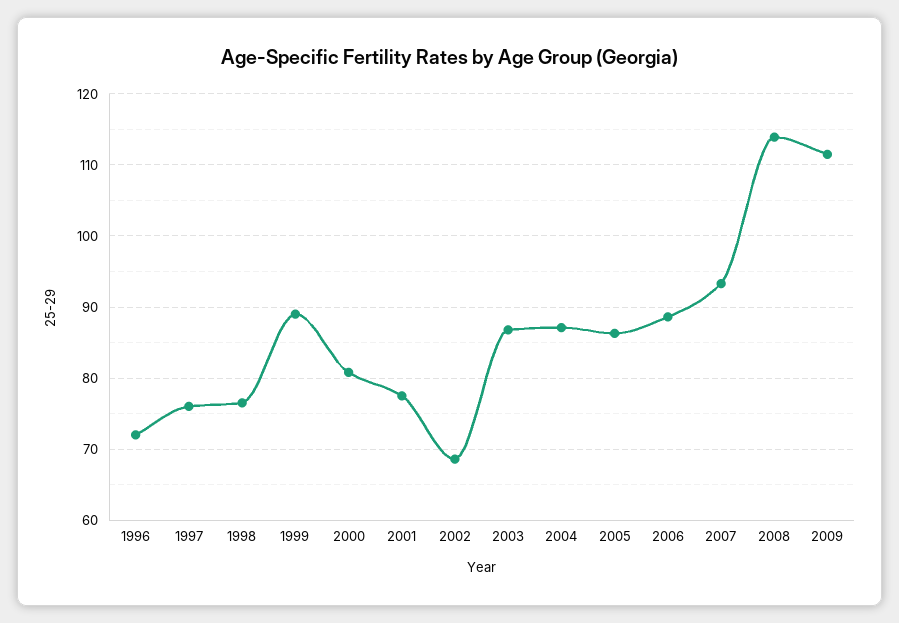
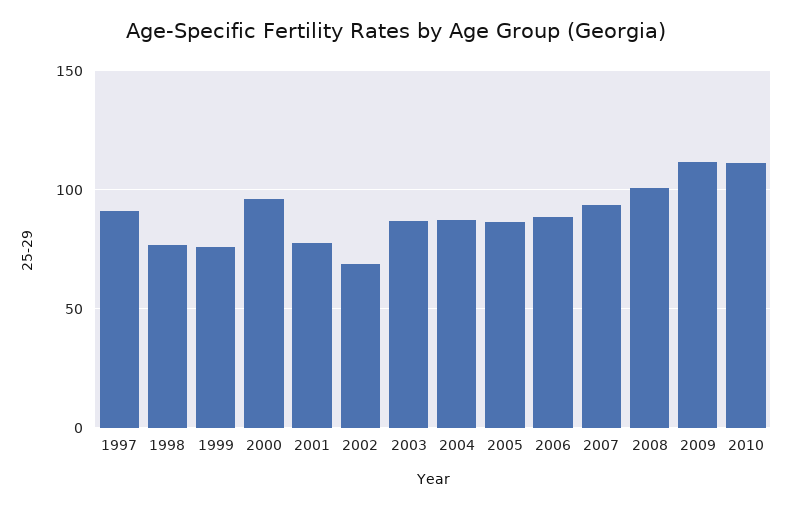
1996: 72 -> none
1997: 76 -> 90
1999: 89 -> 75
2000: 81 -> 95
2008: 114 -> 100
2010: none -> 110

